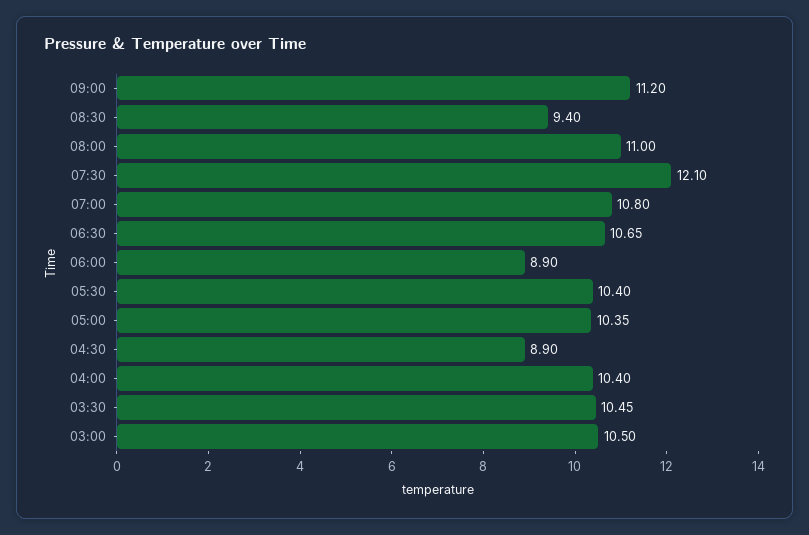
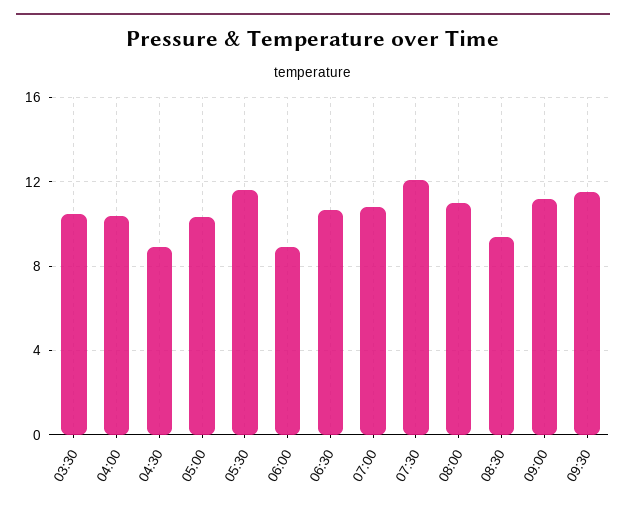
05:30: 10.4 -> 11.5
03:00: 10.5 -> none
09:30: none -> 11.5

